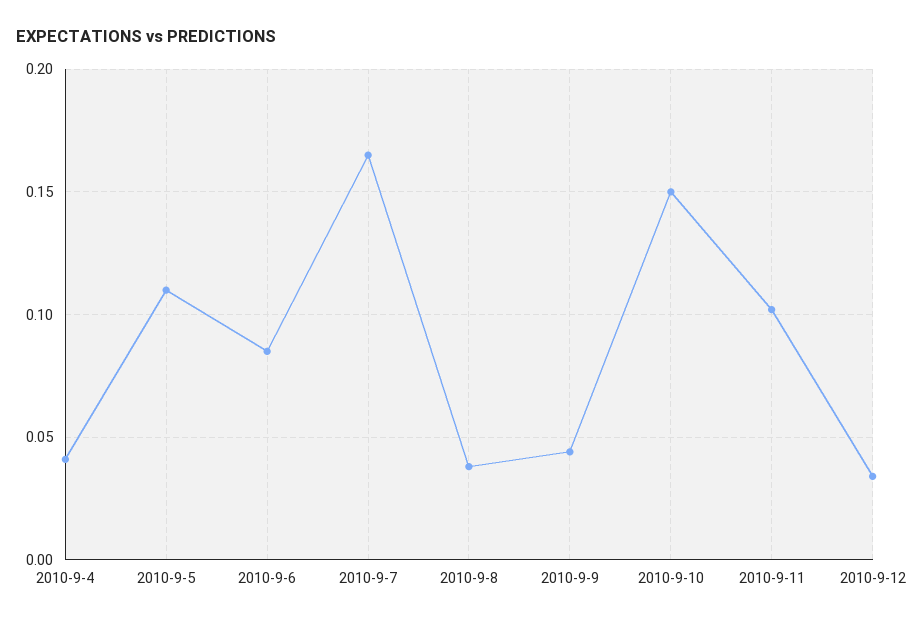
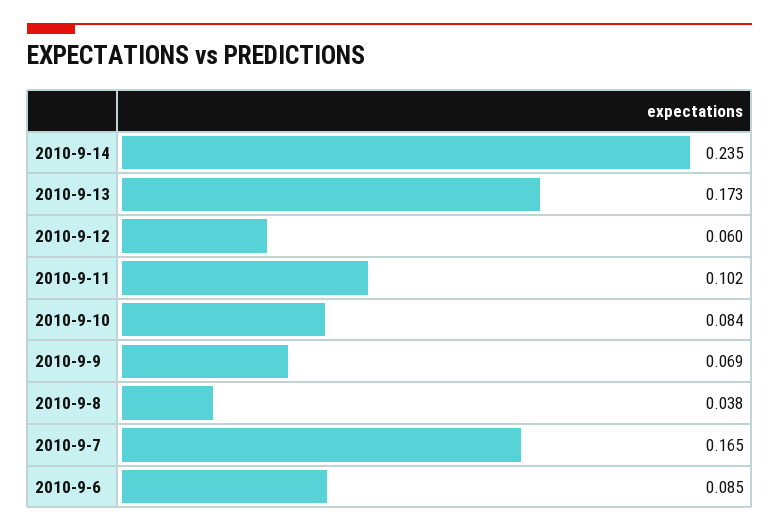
2010-9-4: 0.04 -> none
2010-9-5: 0.11 -> none
2010-9-9: 0.045 -> 0.069
2010-9-10: 0.15 -> 0.084
2010-9-12: 0.035 -> 0.06
2010-9-14: none -> 0.235
2010-9-13: none -> 0.173

